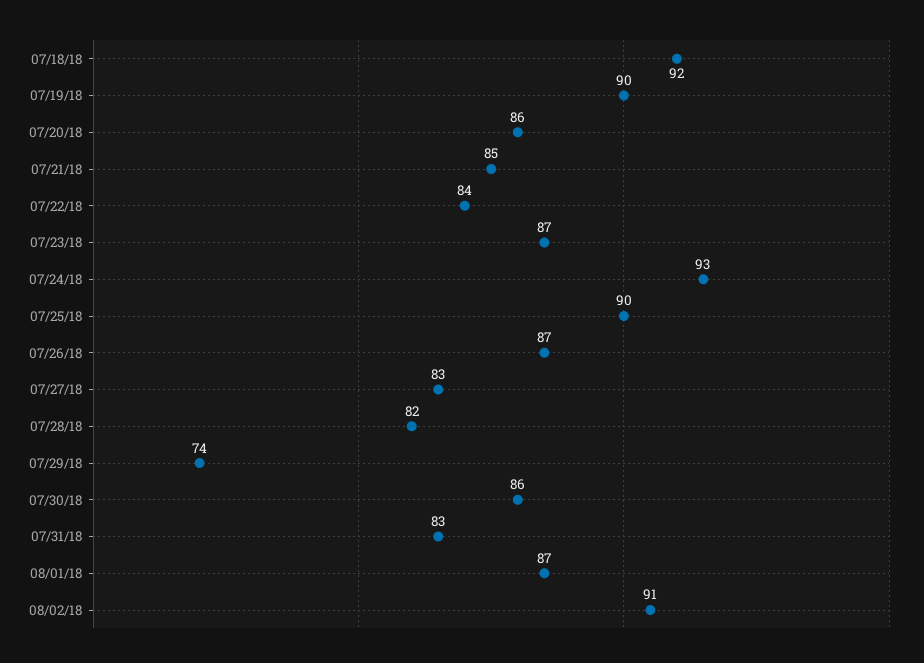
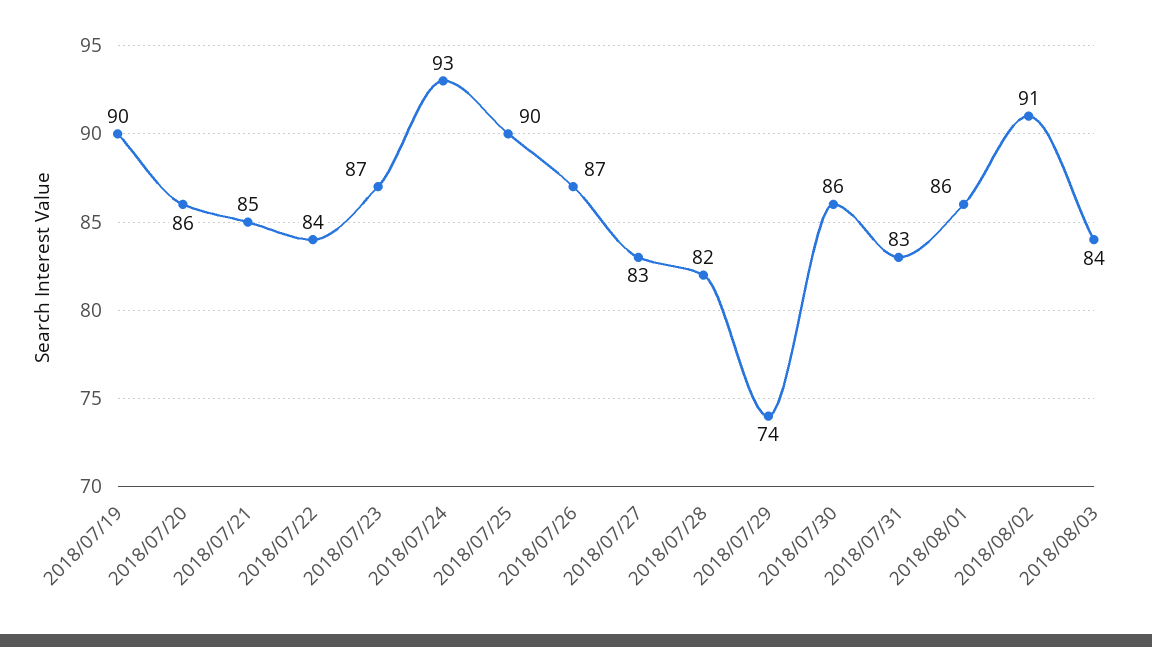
07/18/18: 92 -> none
08/01/18: 87 -> 86
2018/08/03: none -> 84

